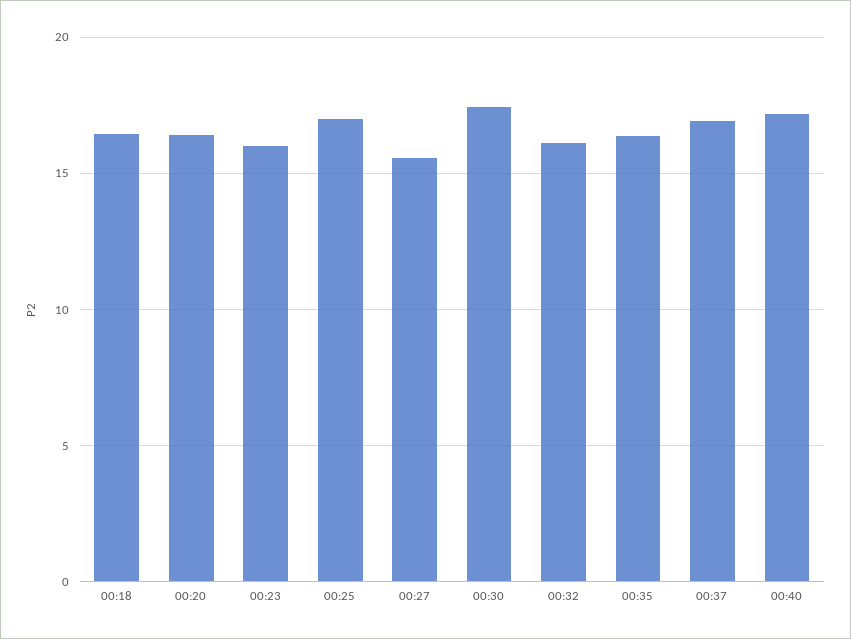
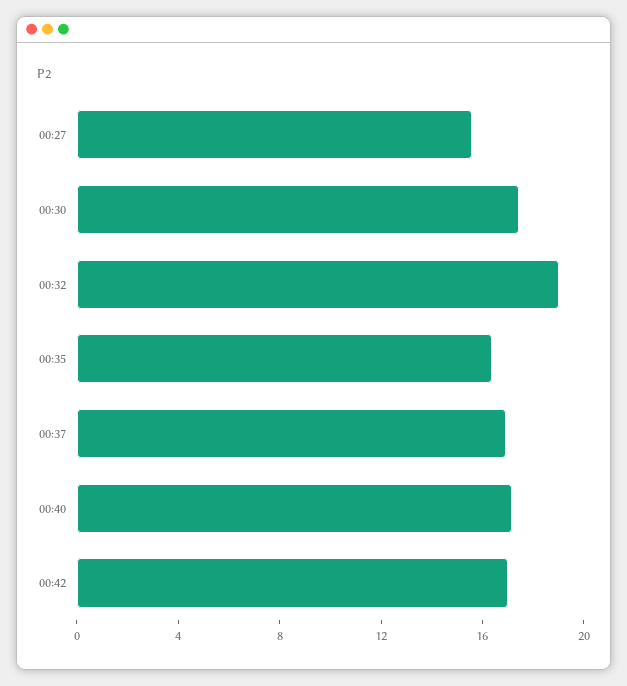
00:18: 16.5 -> none
00:20: 16.5 -> none
00:23: 16 -> none
00:25: 17 -> none
00:32: 16 -> 19
00:42: none -> 17

